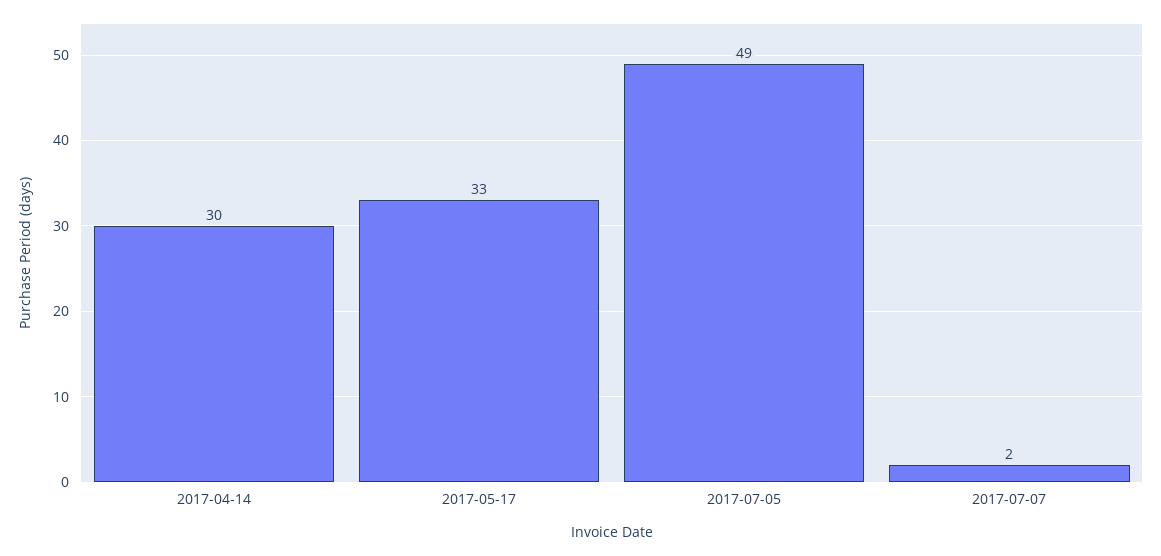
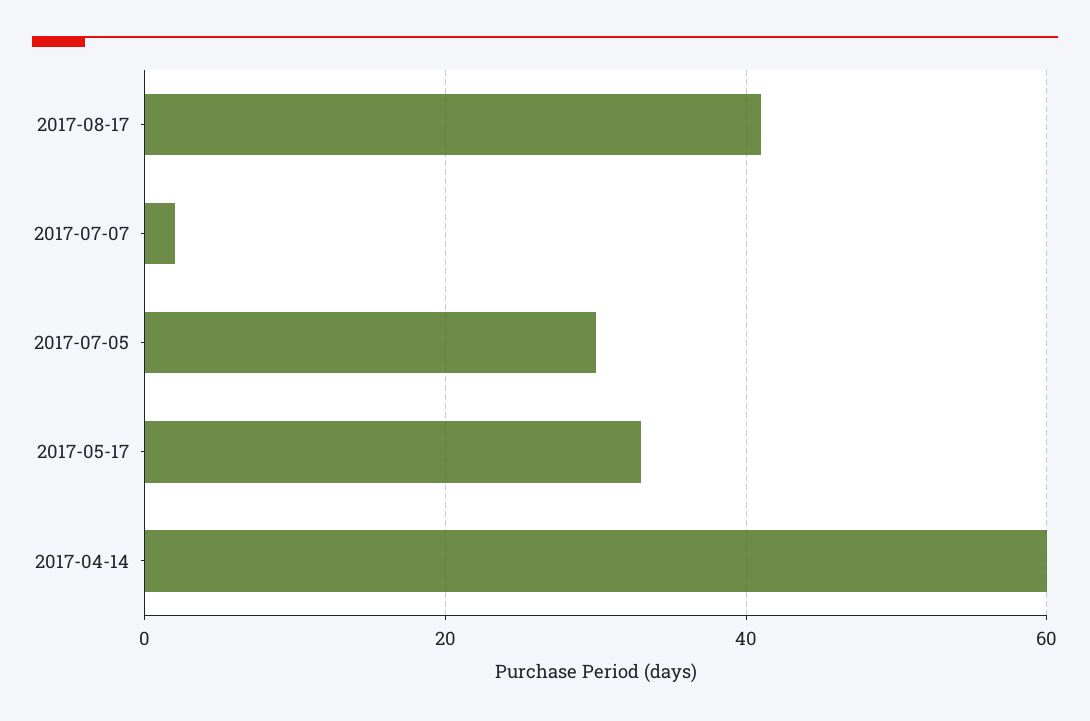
2017-04-14: 30 -> 60
2017-07-05: 49 -> 30
2017-08-17: none -> 40

